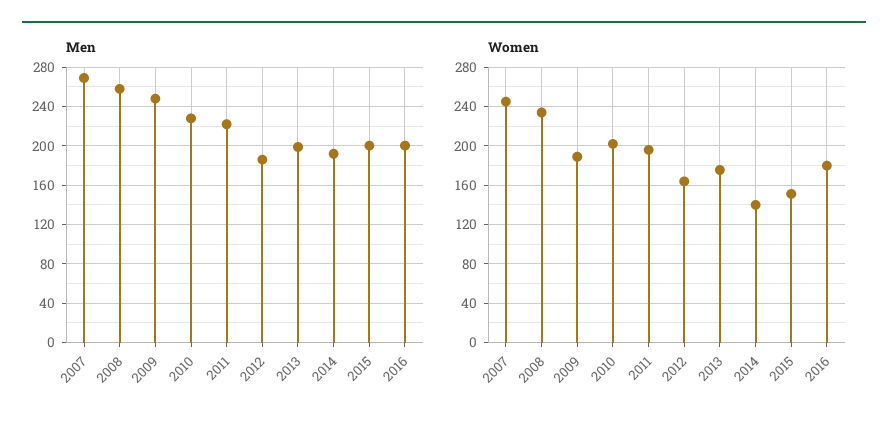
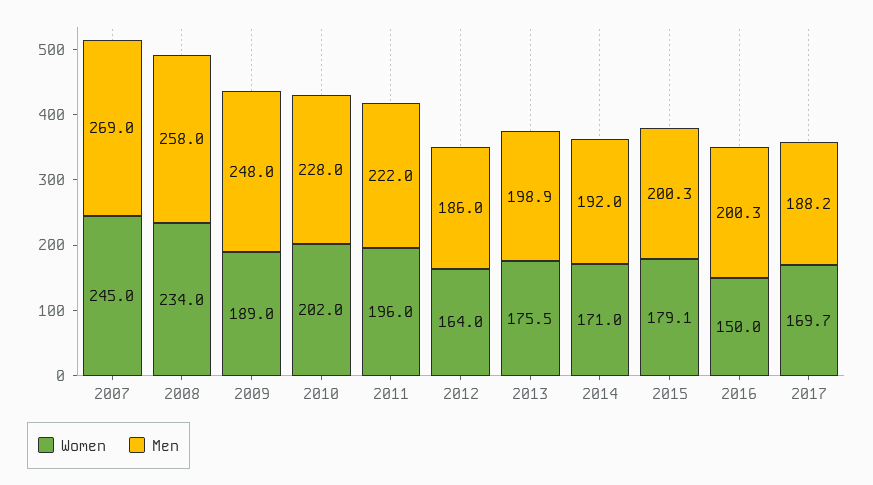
Women, 2014: 140 -> 171
Women, 2015: 150 -> 179.1
Women, 2016: 180 -> 150
Women, 2017: none -> 169.7
Men, 2017: none -> 188.2

